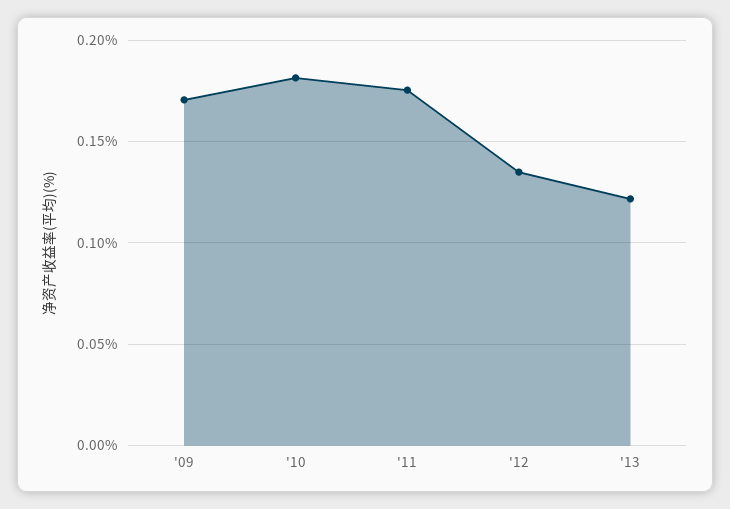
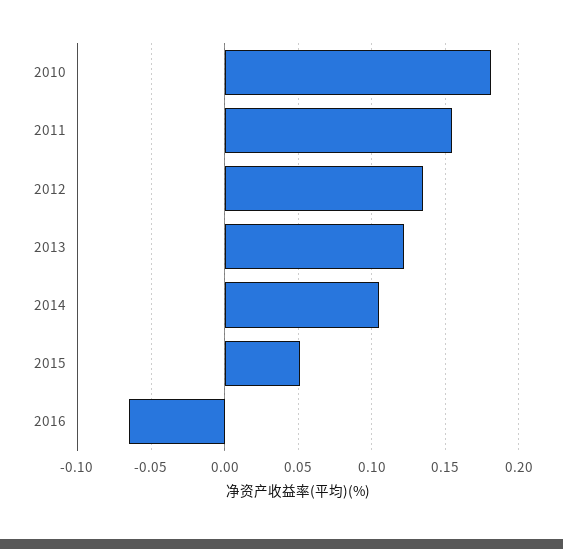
'09: 0.17 -> none
'11: 0.175 -> 0.155
2014: none -> 0.105
2015: none -> 0.05
2016: none -> -0.065

